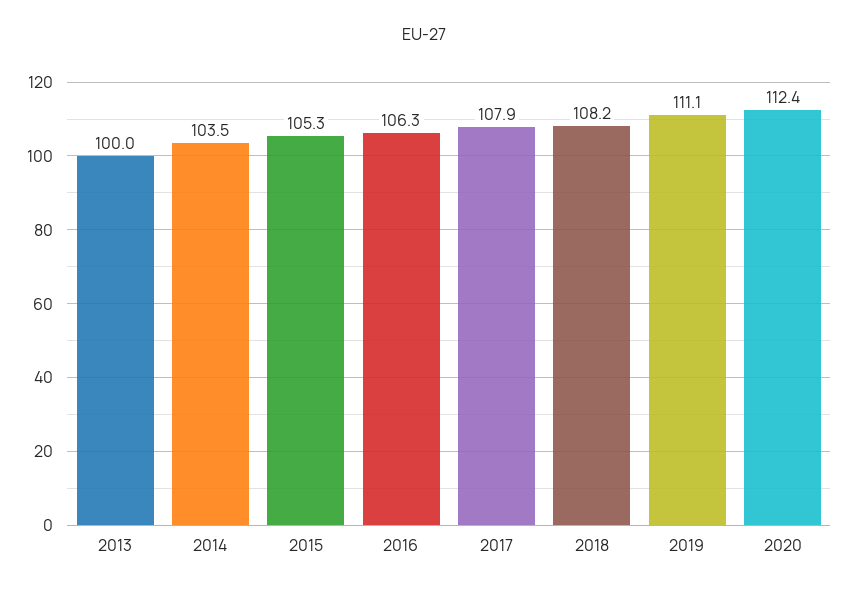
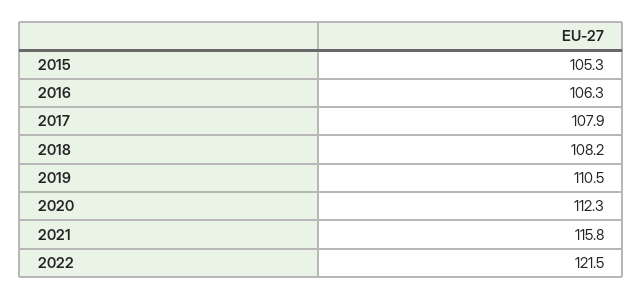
2013: 100 -> none
2014: 103.5 -> none
2019: 111.1 -> 110.5
2020: 112.4 -> 112.3
2021: none -> 115.8
2022: none -> 121.5

